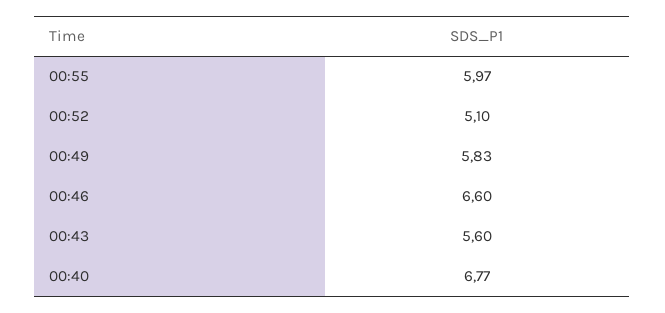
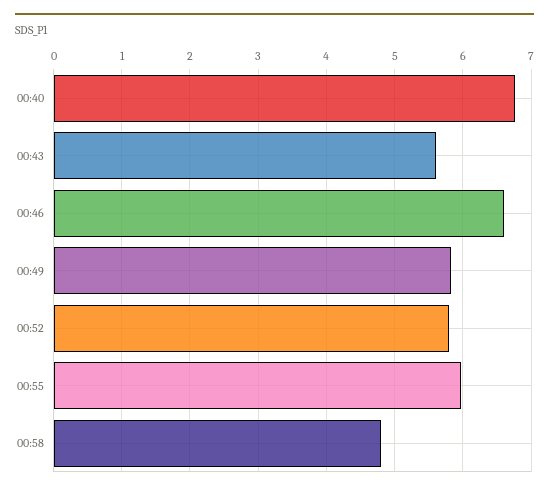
00:52: 5.1 -> 5.8
00:58: none -> 4.8

